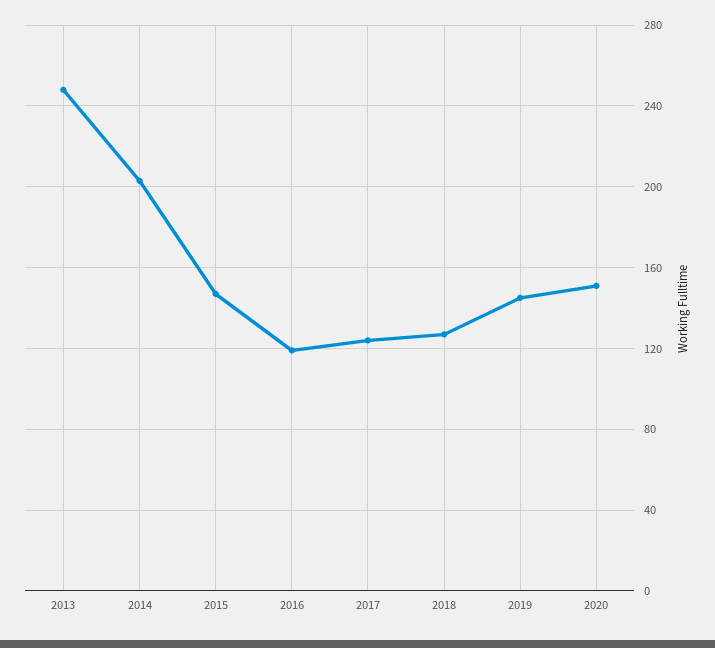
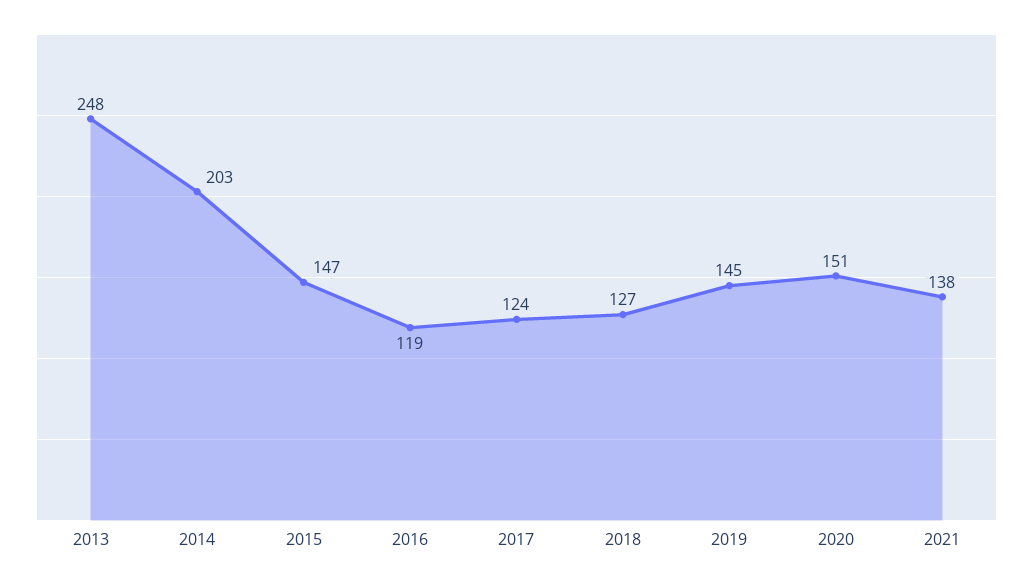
2021: none -> 138

